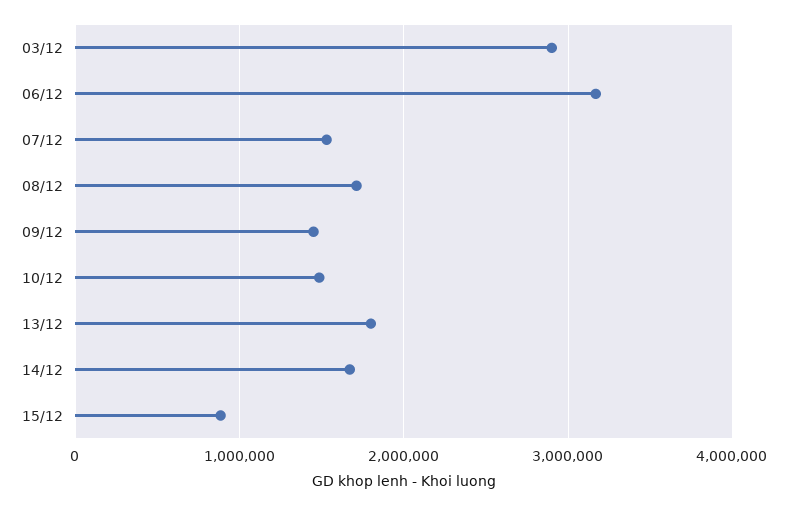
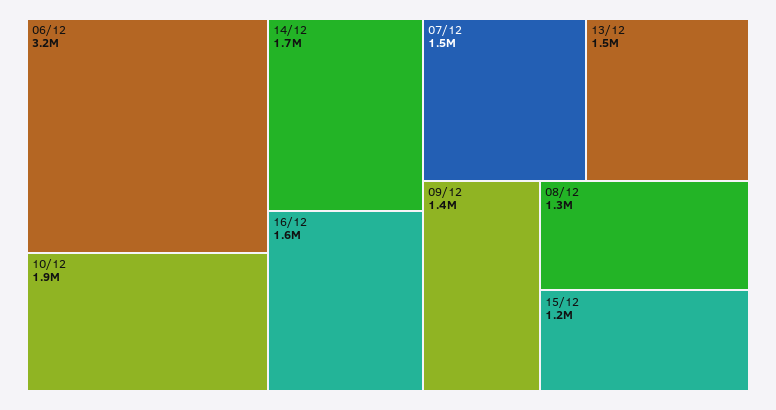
03/12: 2900000 -> none
08/12: 1700000 -> 1300000
10/12: 1500000 -> 1900000
13/12: 1800000 -> 1500000
15/12: 900000 -> 1200000
16/12: none -> 1600000

